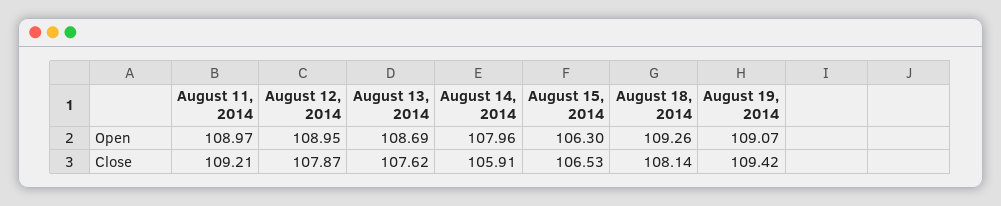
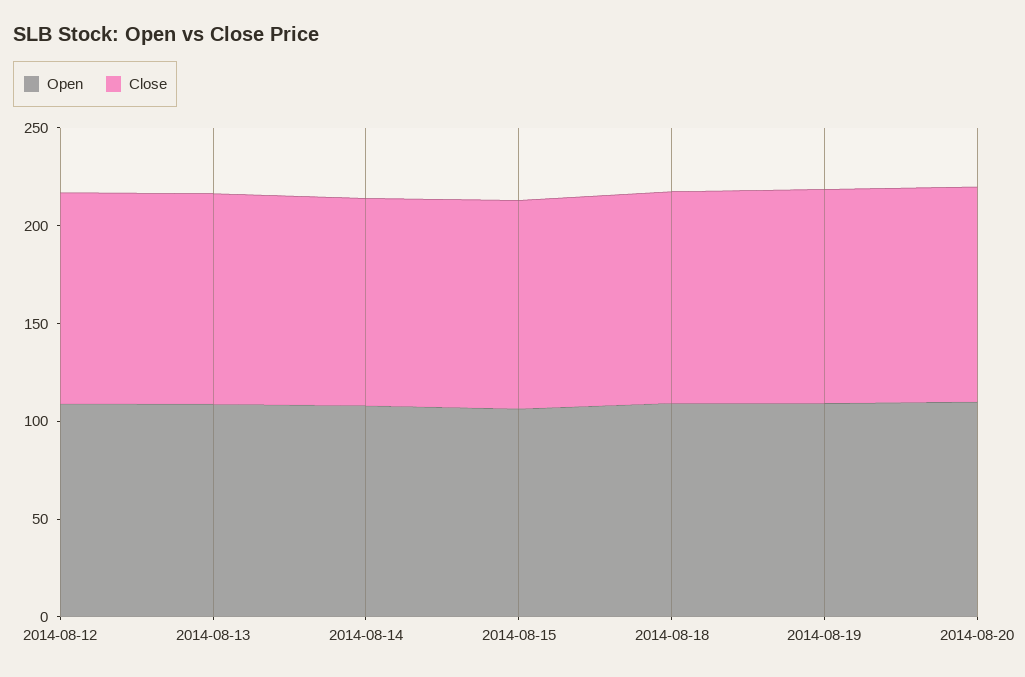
Open, August 11, 2014: 108.97 -> none
Close, August 11, 2014: 109.21 -> none
Open, 2014-08-20: none -> 110
Close, 2014-08-20: none -> 110

